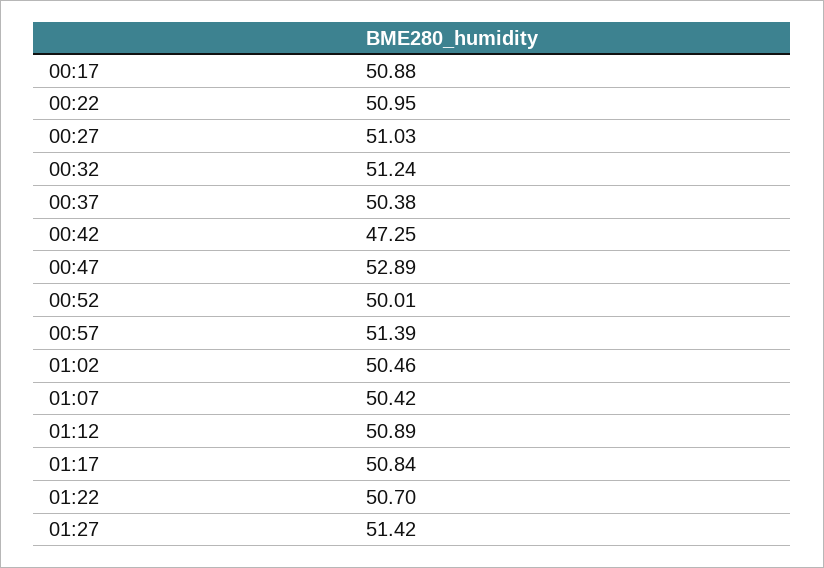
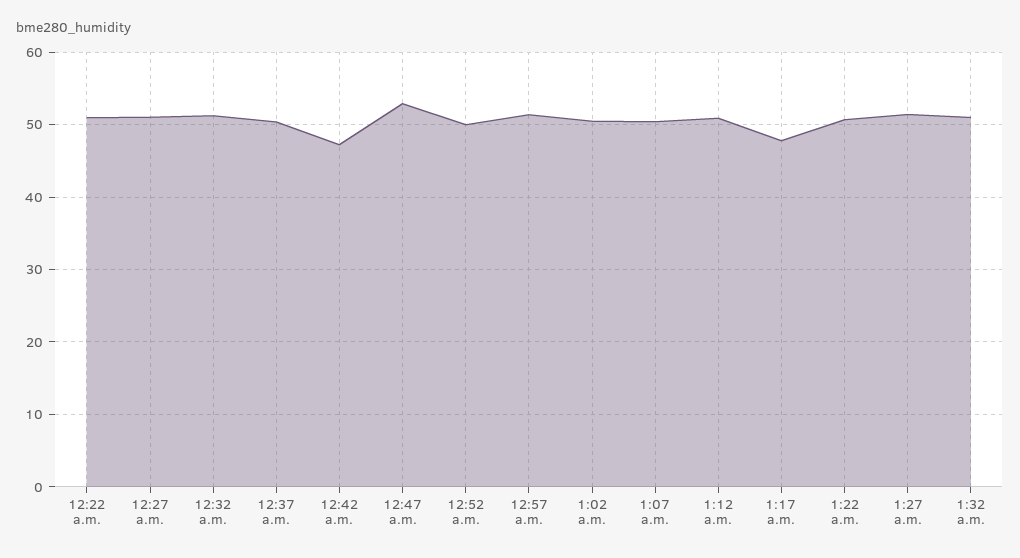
00:17: 50.88 -> none
01:17: 50.84 -> 48
1:32 a.m.: none -> 51

